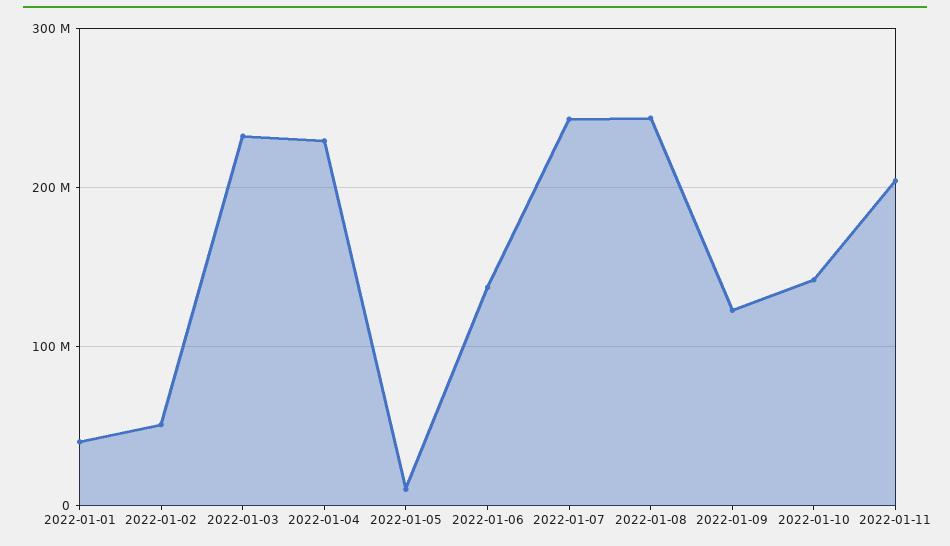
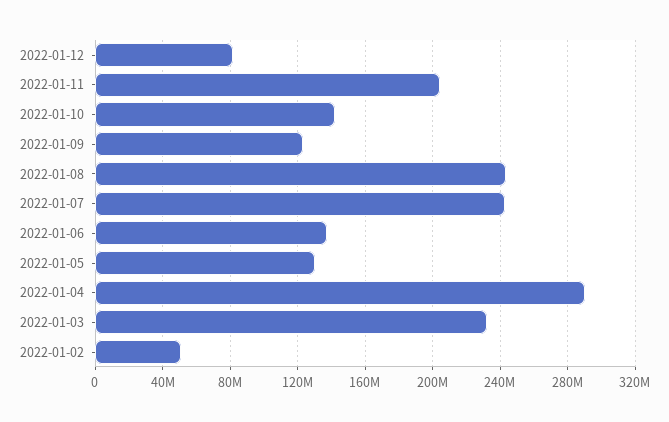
2022-01-01: 40000000 -> none
2022-01-04: 230000000 -> 290000000
2022-01-05: 10000000 -> 130000000
2022-01-12: none -> 80000000

